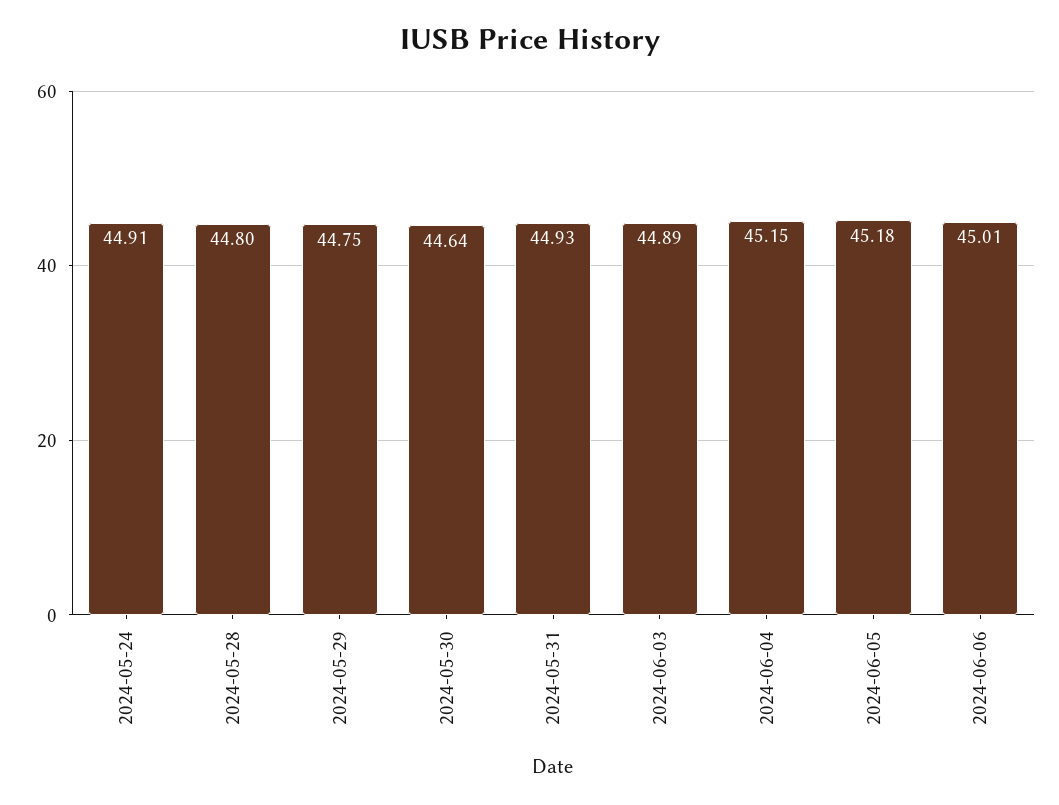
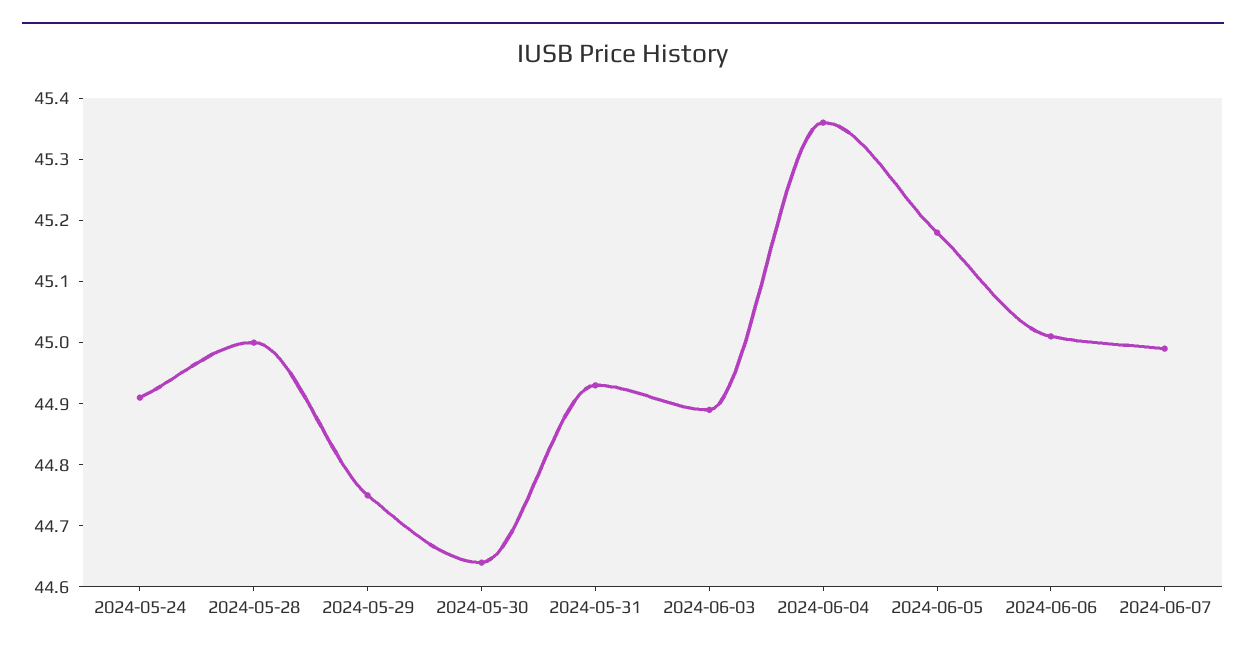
2024-05-28: 44.8 -> 45
2024-06-04: 45.15 -> 45.35
2024-06-07: none -> 45

